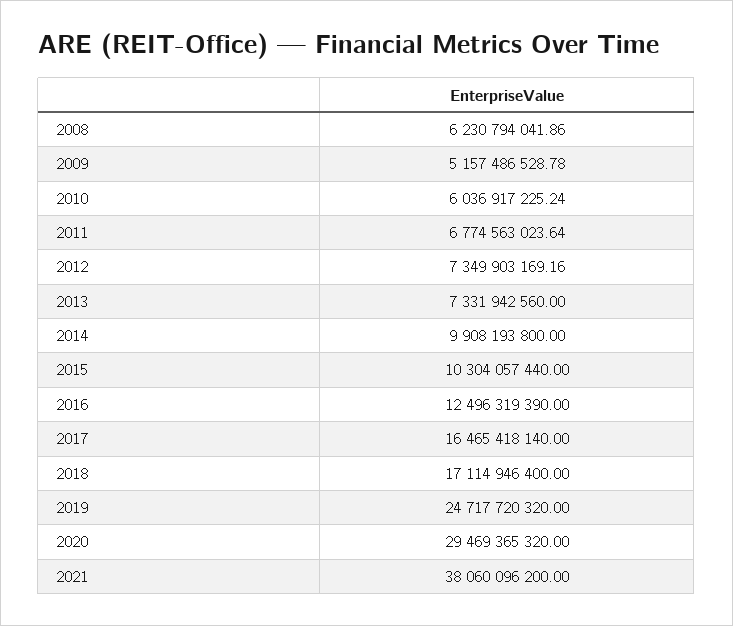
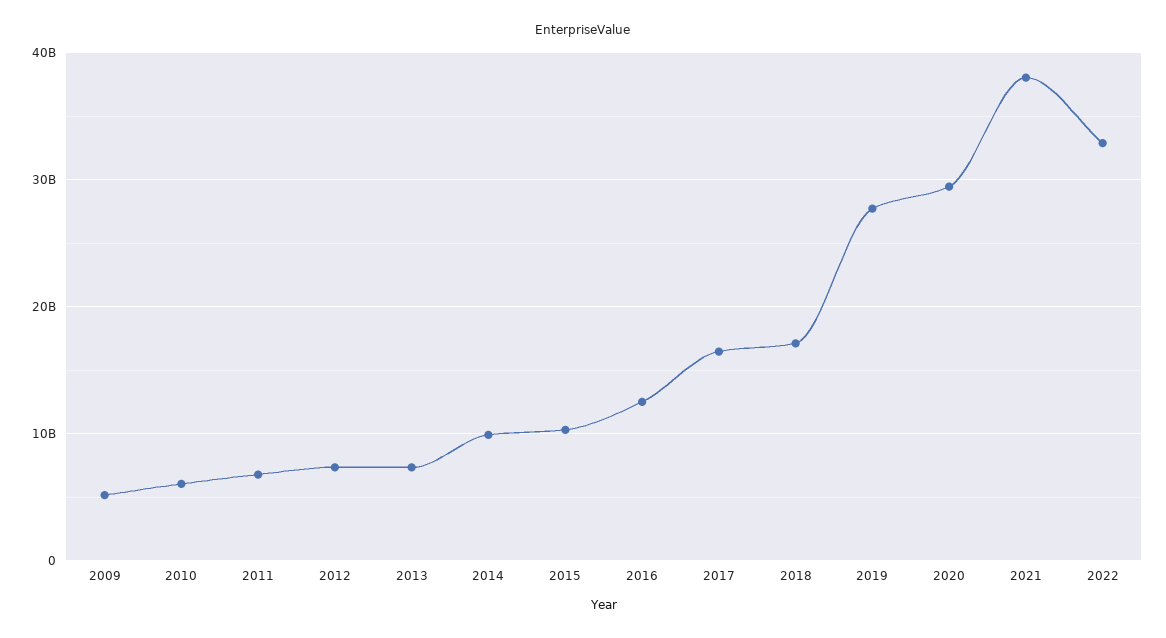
2008: 6230794041.86 -> none
2019: 24717720320 -> 28000000000
2022: none -> 33000000000

